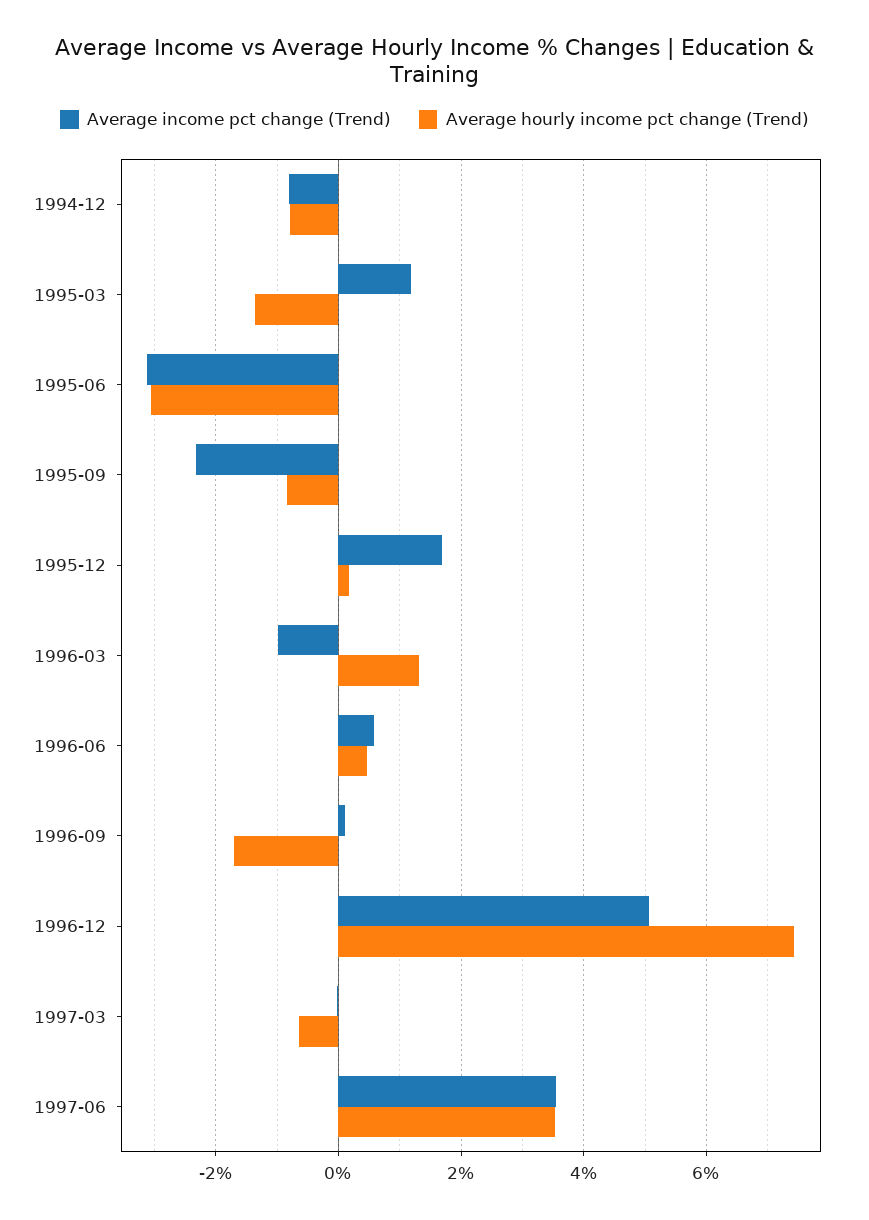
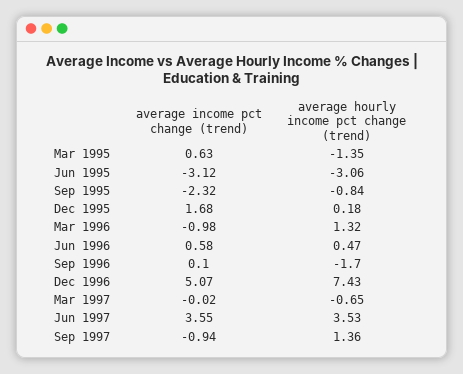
Average income pct change (Trend), 1994-12: -0.8 -> none
Average hourly income pct change (Trend), 1994-12: -0.8 -> none
Average income pct change (Trend), 1995-03: 1.2 -> 0.63
Average income pct change (Trend), Sep 1997: none -> -0.94
Average hourly income pct change (Trend), Sep 1997: none -> 1.36

